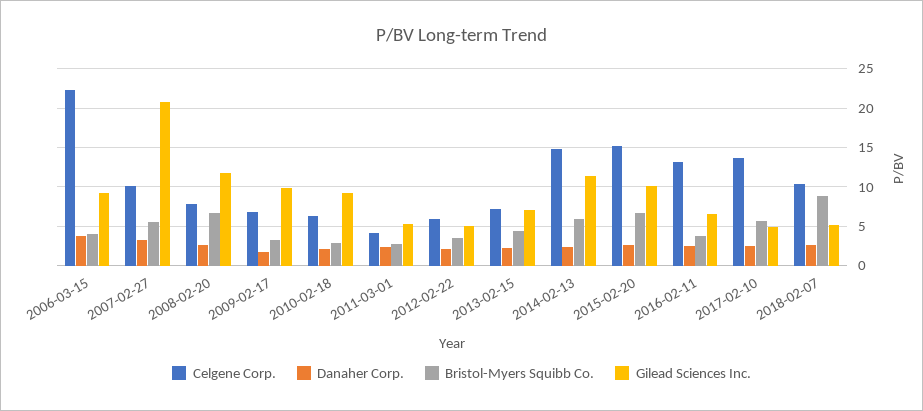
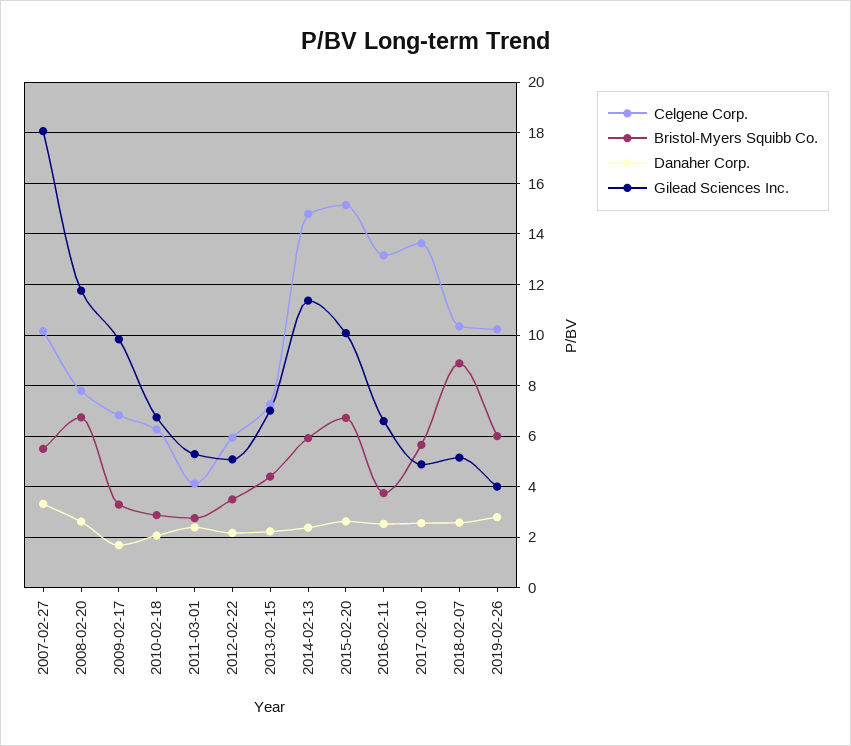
Celgene Corp., 2006-03-15: 22 -> none
Danaher Corp., 2006-03-15: 4 -> none
Bristol-Myers Squibb Co., 2006-03-15: 4 -> none
Gilead Sciences Inc., 2006-03-15: 9 -> none
Gilead Sciences Inc., 2007-02-27: 21 -> 18
Gilead Sciences Inc., 2010-02-18: 9 -> 6.75
Celgene Corp., 2019-02-26: none -> 10.25
Bristol-Myers Squibb Co., 2019-02-26: none -> 6
Danaher Corp., 2019-02-26: none -> 2.75
Gilead Sciences Inc., 2019-02-26: none -> 4

